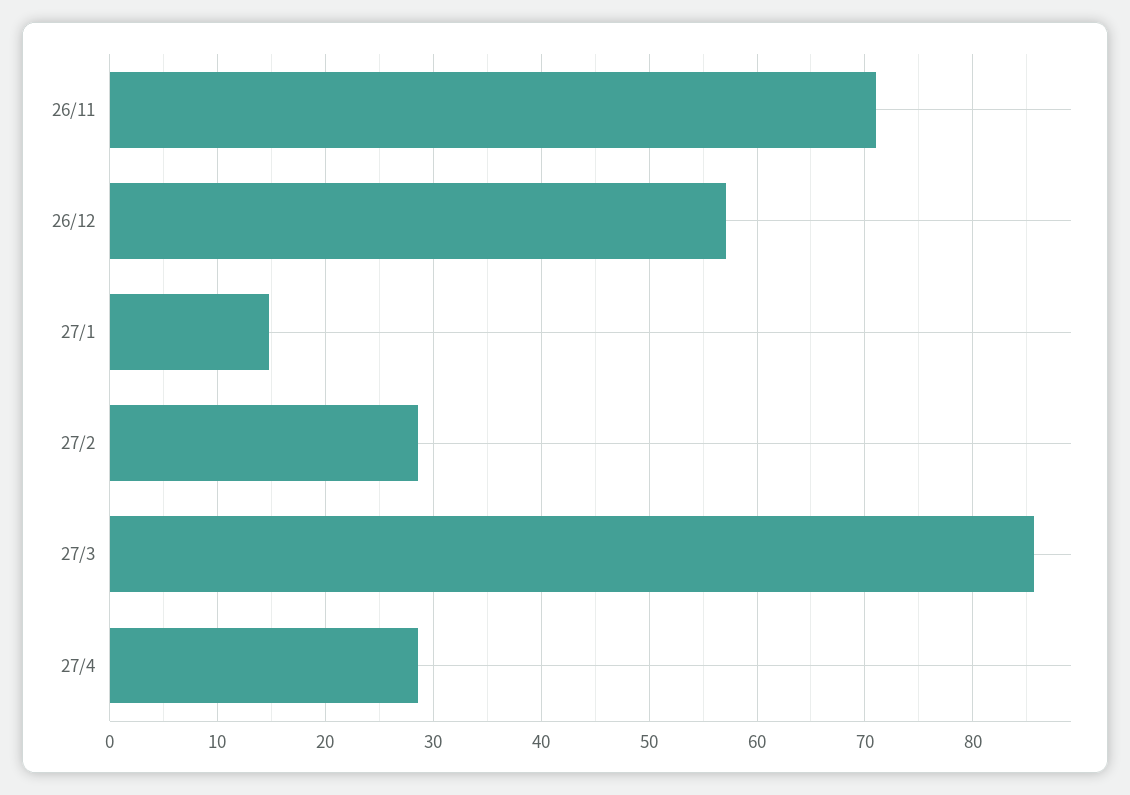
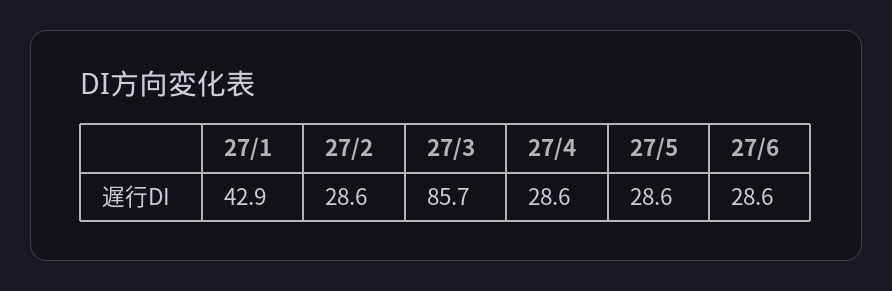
26/11: 71 -> none
26/12: 57 -> none
27/1: 15 -> 42.9
27/5: none -> 28.6
27/6: none -> 28.6

